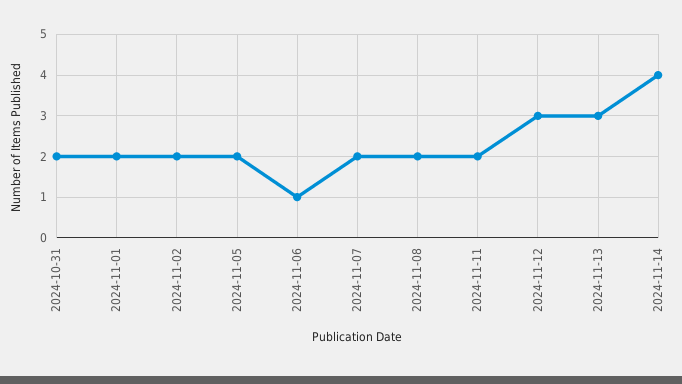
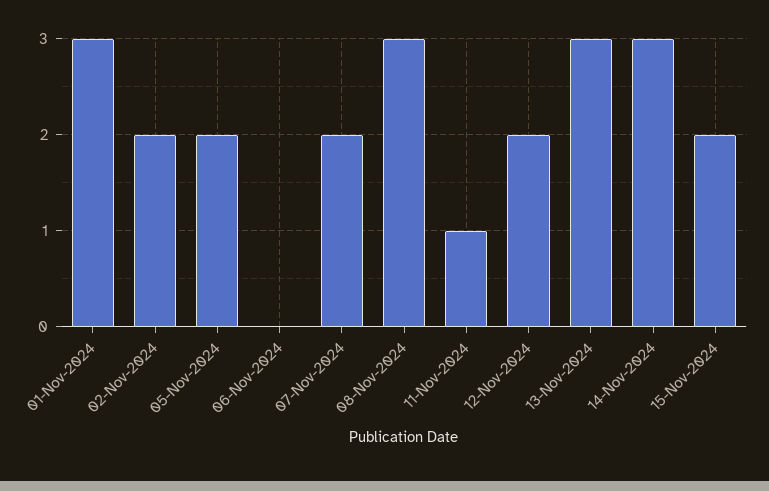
2024-10-31: 2 -> none
2024-11-01: 2 -> 3
2024-11-06: 1 -> 0
2024-11-08: 2 -> 3
2024-11-11: 2 -> 1
2024-11-12: 3 -> 2
2024-11-14: 4 -> 3
15-Nov-2024: none -> 2

